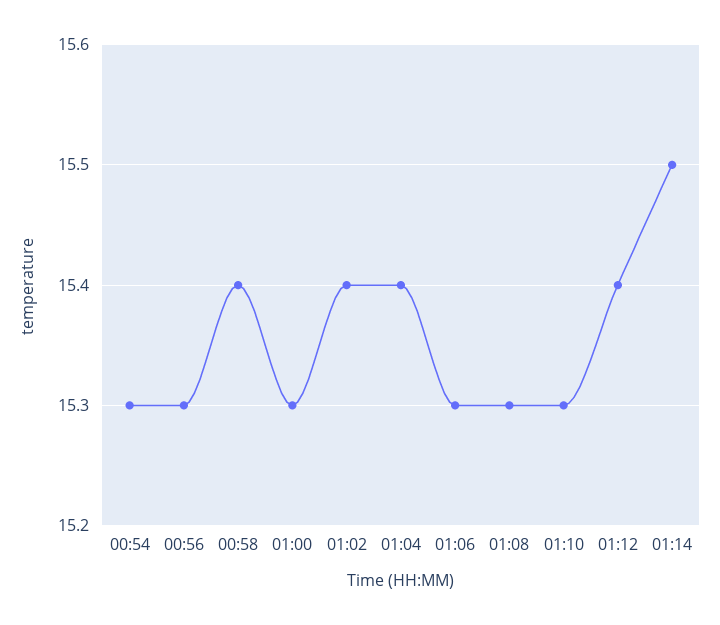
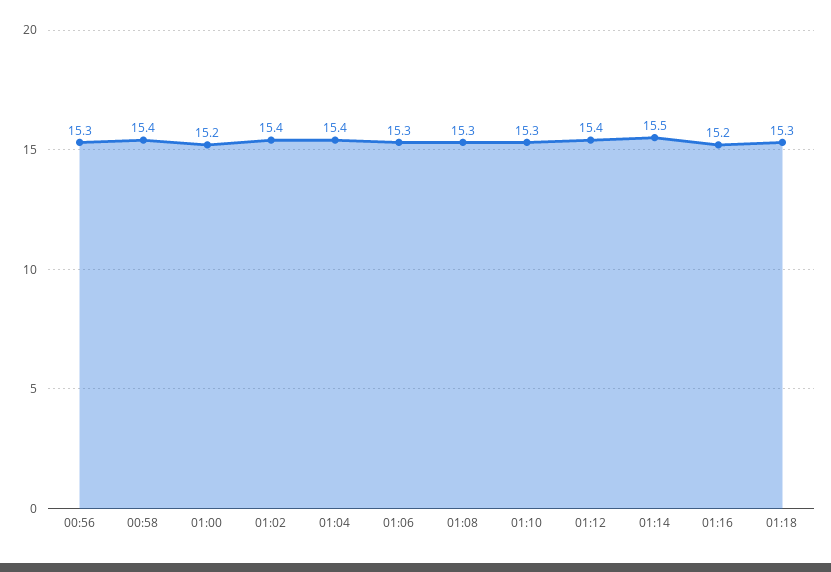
00:54: 15.3 -> none
01:00: 15.3 -> 15.2
01:16: none -> 15.2
01:18: none -> 15.3

